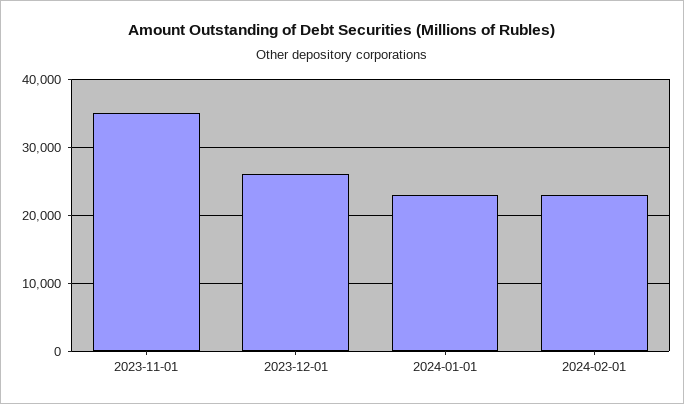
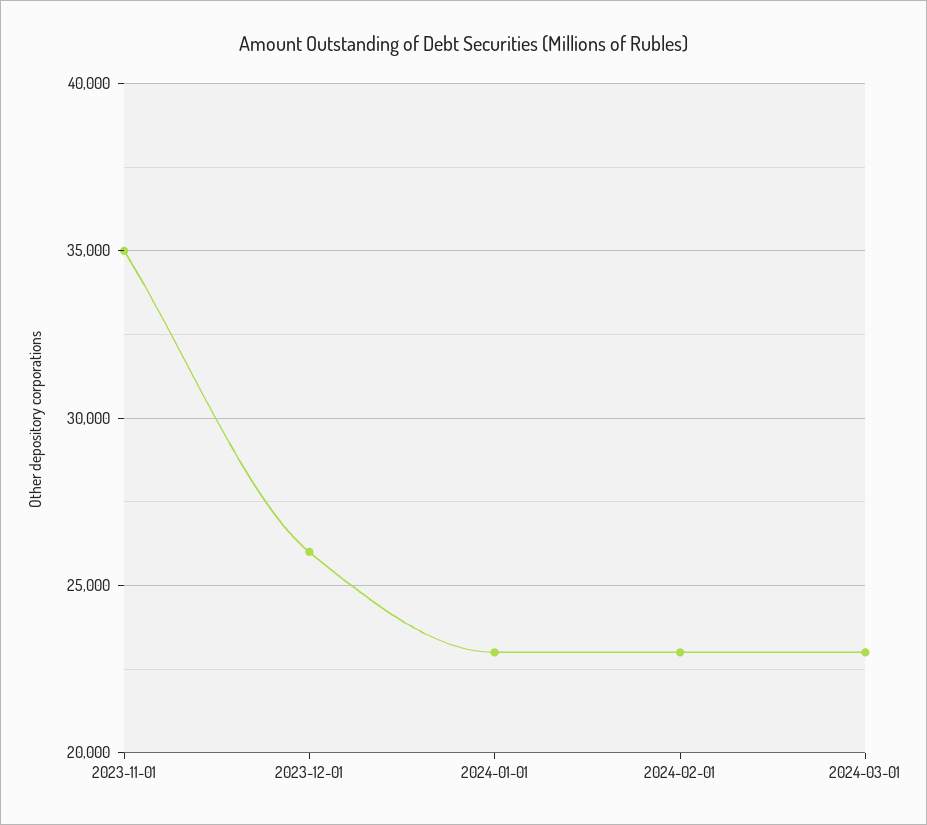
2024-03-01: none -> 23000

